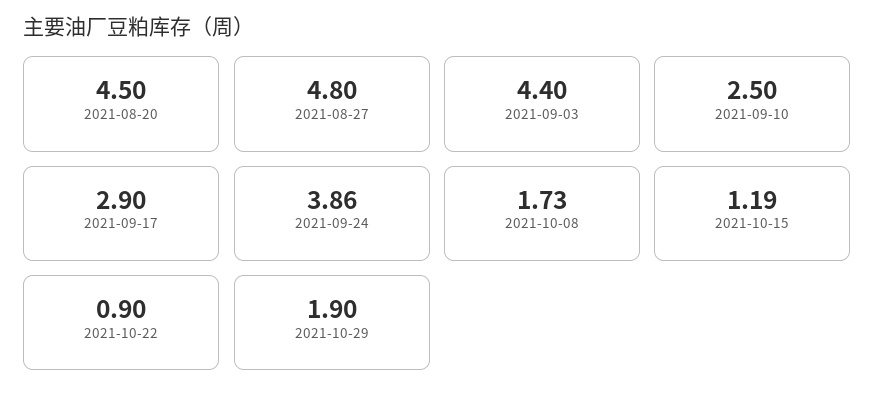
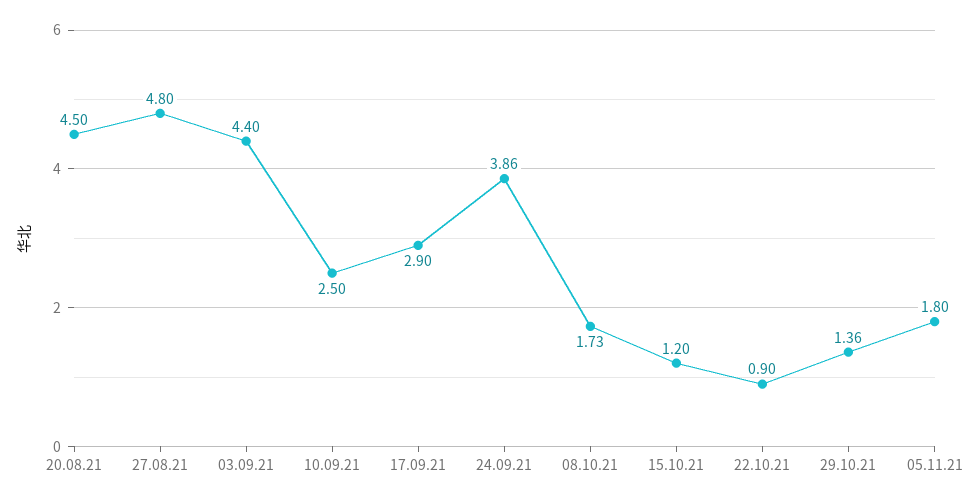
2021-10-15: 1.19 -> 1.2
2021-10-29: 1.9 -> 1.36
05.11.21: none -> 1.8

